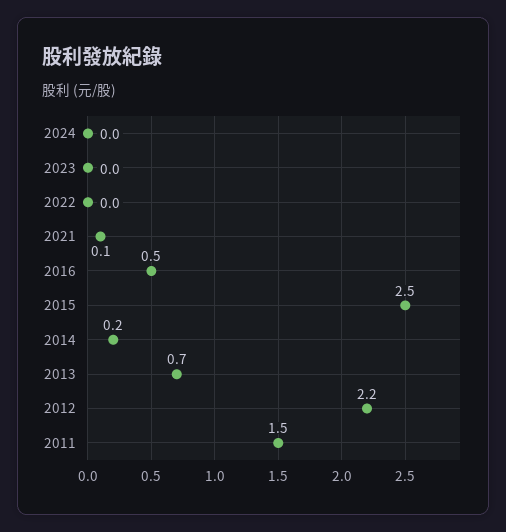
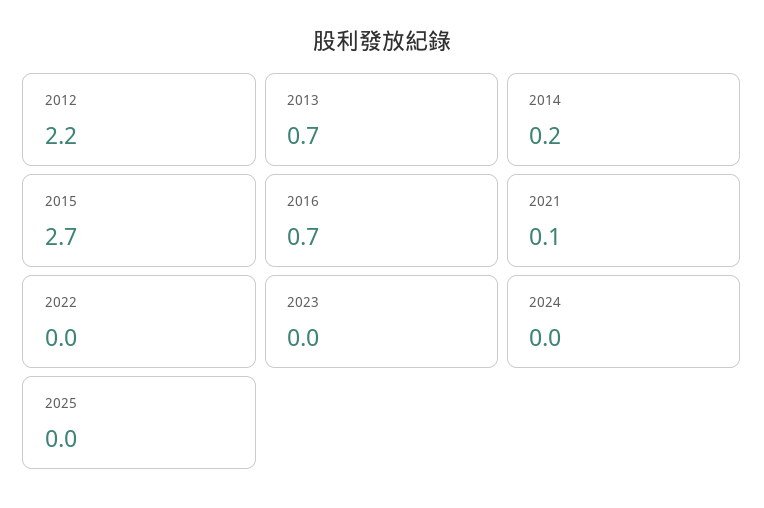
2016: 0.5 -> 0.7
2015: 2.5 -> 2.7
2011: 1.5 -> none
2025: none -> 0

